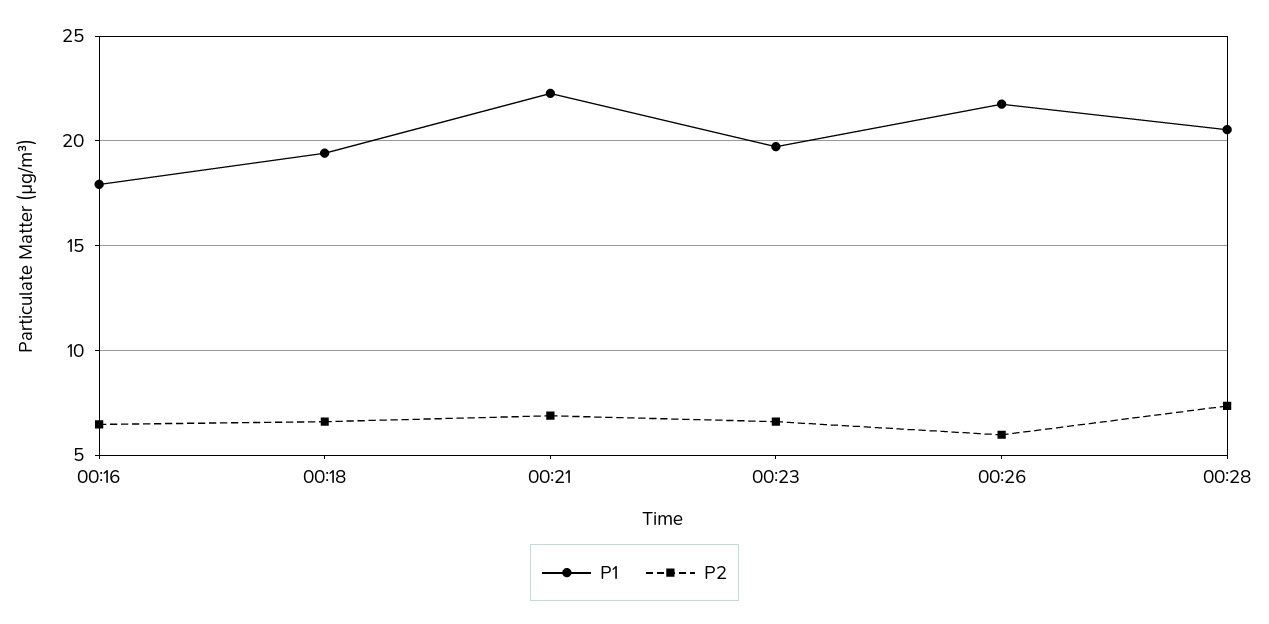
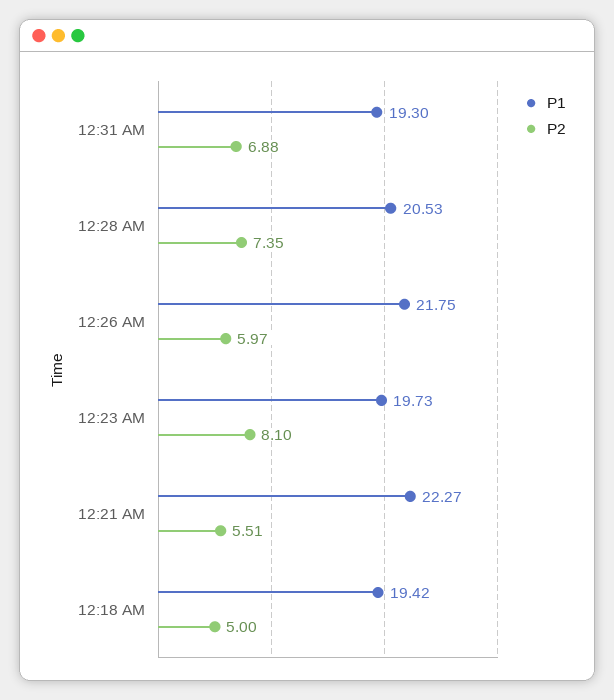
P1, 00:16: 18 -> none
P2, 00:16: 6.5 -> none
P2, 00:18: 6.5 -> 5
P2, 00:21: 7 -> 5.51
P2, 00:23: 6.5 -> 8.1
P1, 12:31 AM: none -> 19.3
P2, 12:31 AM: none -> 6.88

